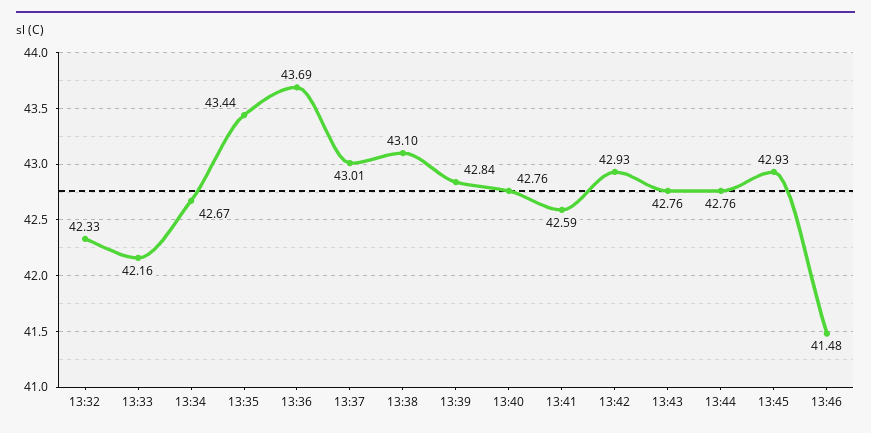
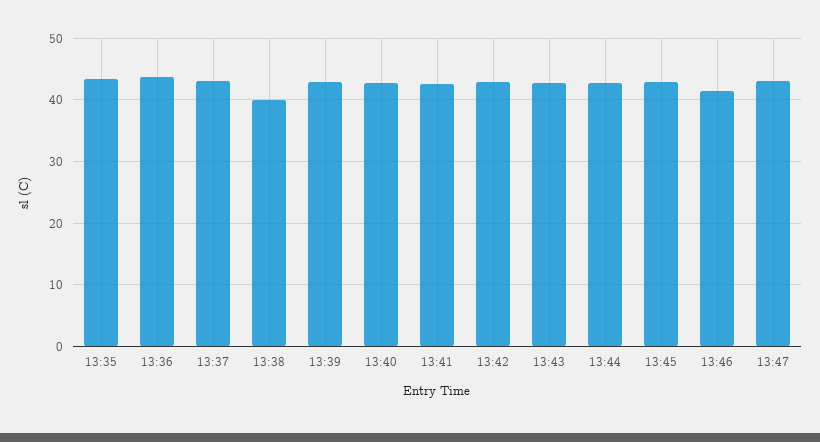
13:32: 42.33 -> none
13:33: 42.16 -> none
13:34: 42.67 -> none
13:38: 43.1 -> 40
13:47: none -> 43

